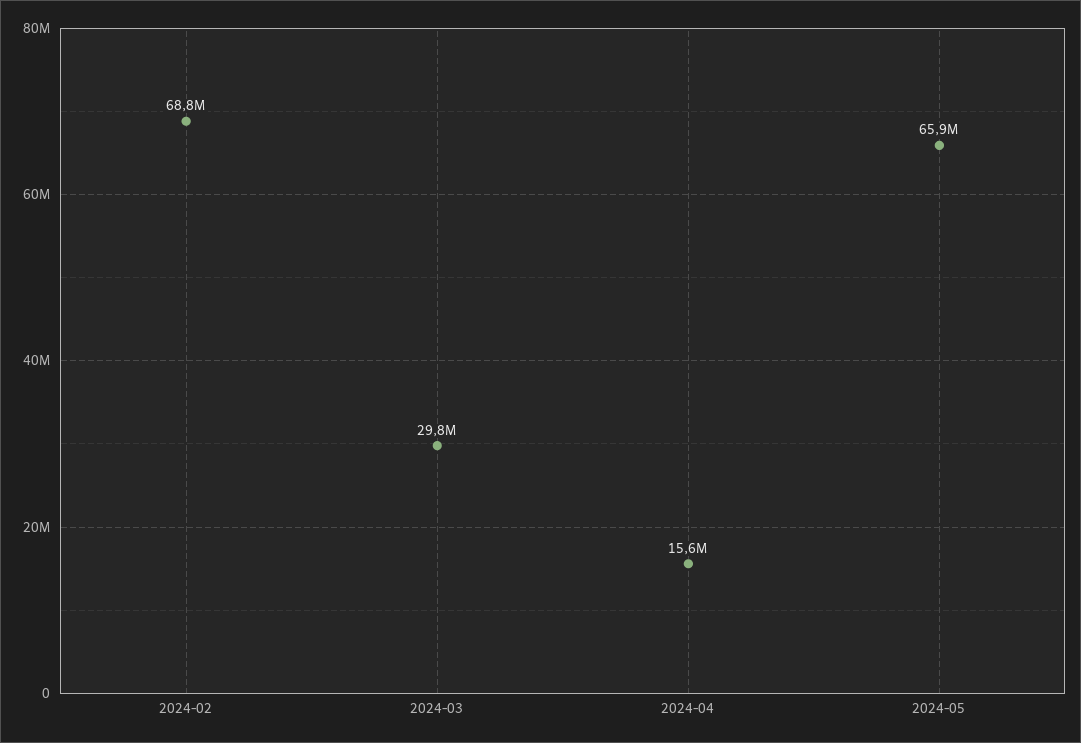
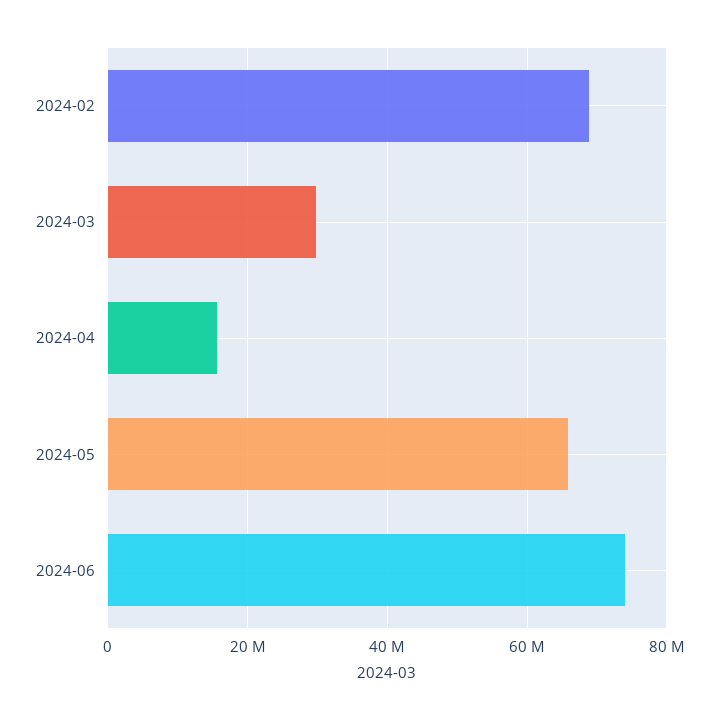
2024-06: none -> 74000000

